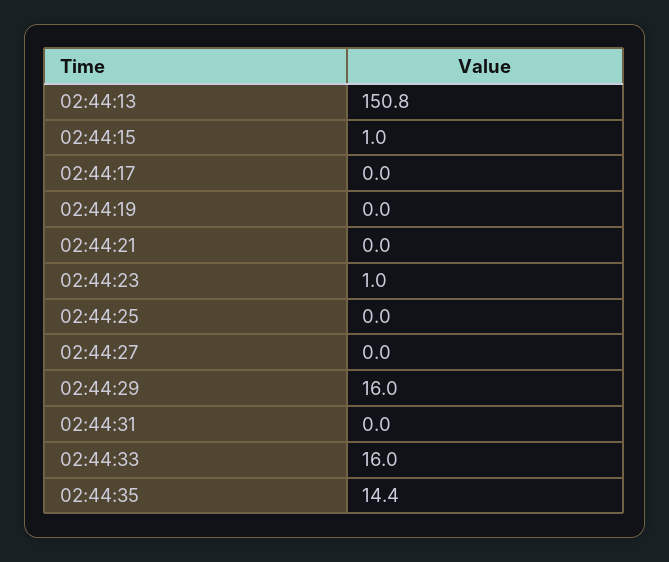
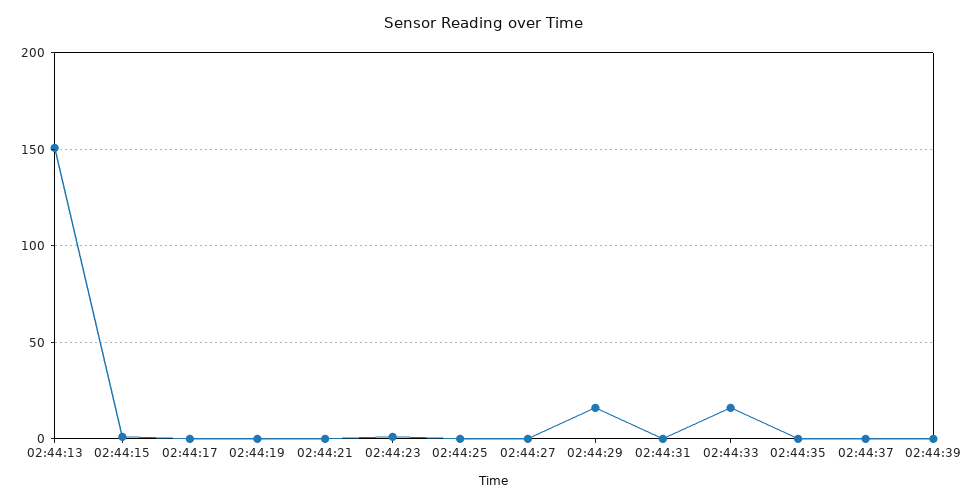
02:44:35: 14.4 -> 0
02:44:37: none -> 0
02:44:39: none -> 0

